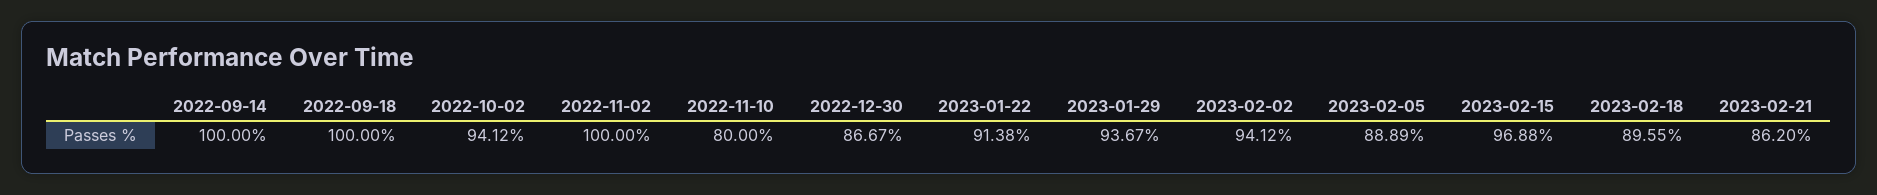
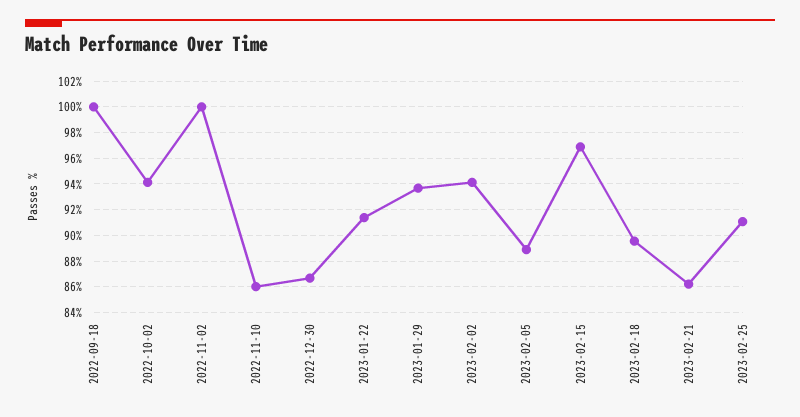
2022-09-14: 100 -> none
2022-11-10: 80 -> 86
2023-02-25: none -> 91

